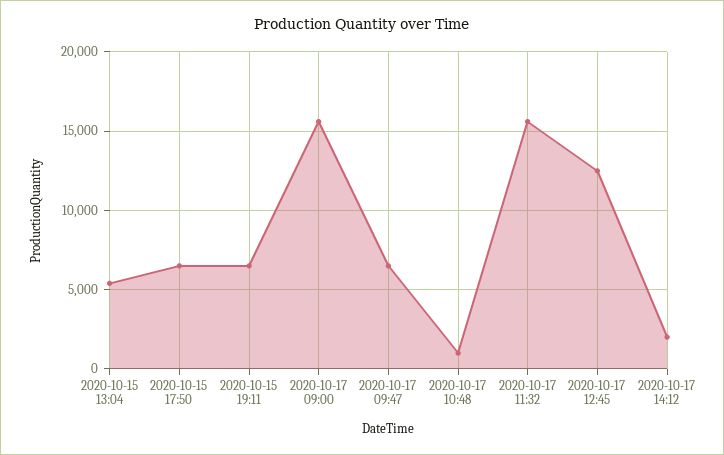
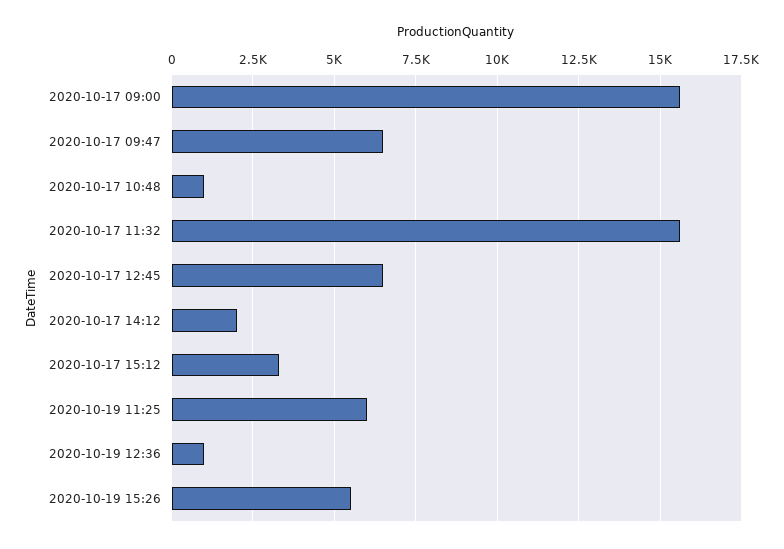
2020-10-15 13:04: 5500 -> none
2020-10-15 17:50: 6500 -> none
2020-10-15 19:11: 6500 -> none
2020-10-17 12:45: 12500 -> 6500
2020-10-17 15:12: none -> 3250
2020-10-19 11:25: none -> 6000
2020-10-19 12:36: none -> 1000
2020-10-19 15:26: none -> 5500

